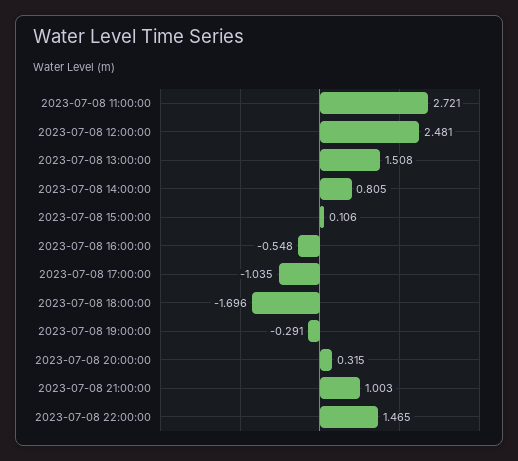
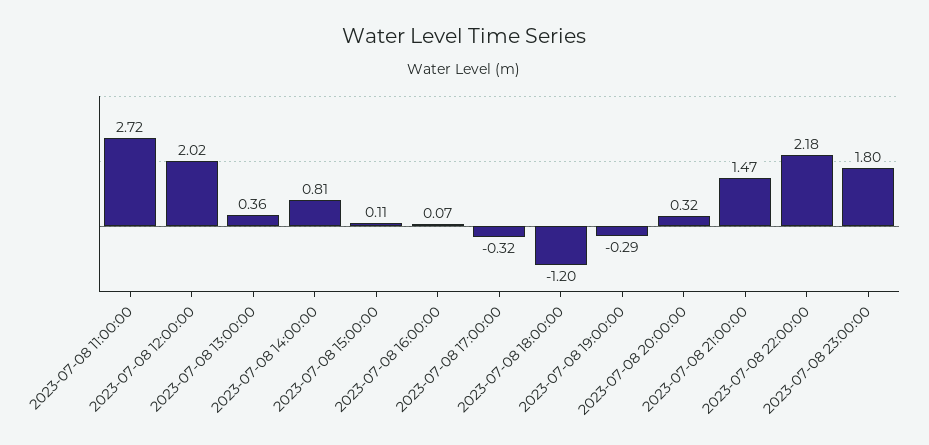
2023-07-08 12:00:00: 2.481 -> 2.02
2023-07-08 13:00:00: 1.508 -> 0.36
2023-07-08 16:00:00: -0.548 -> 0.07
2023-07-08 17:00:00: -1.035 -> -0.32
2023-07-08 18:00:00: -1.696 -> -1.2
2023-07-08 21:00:00: 1.003 -> 1.47
2023-07-08 22:00:00: 1.465 -> 2.18
2023-07-08 23:00:00: none -> 1.8

